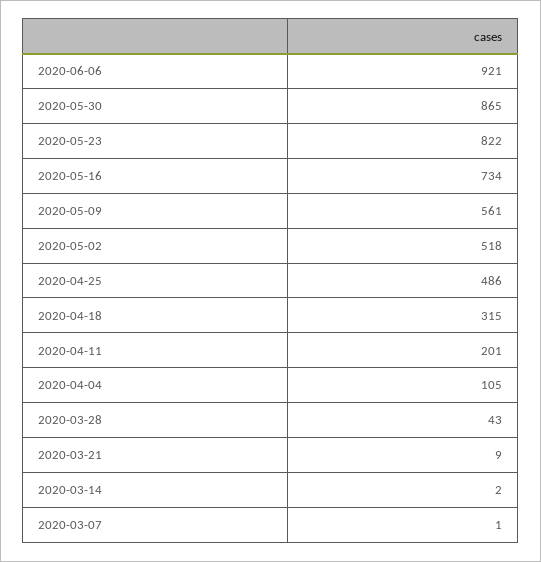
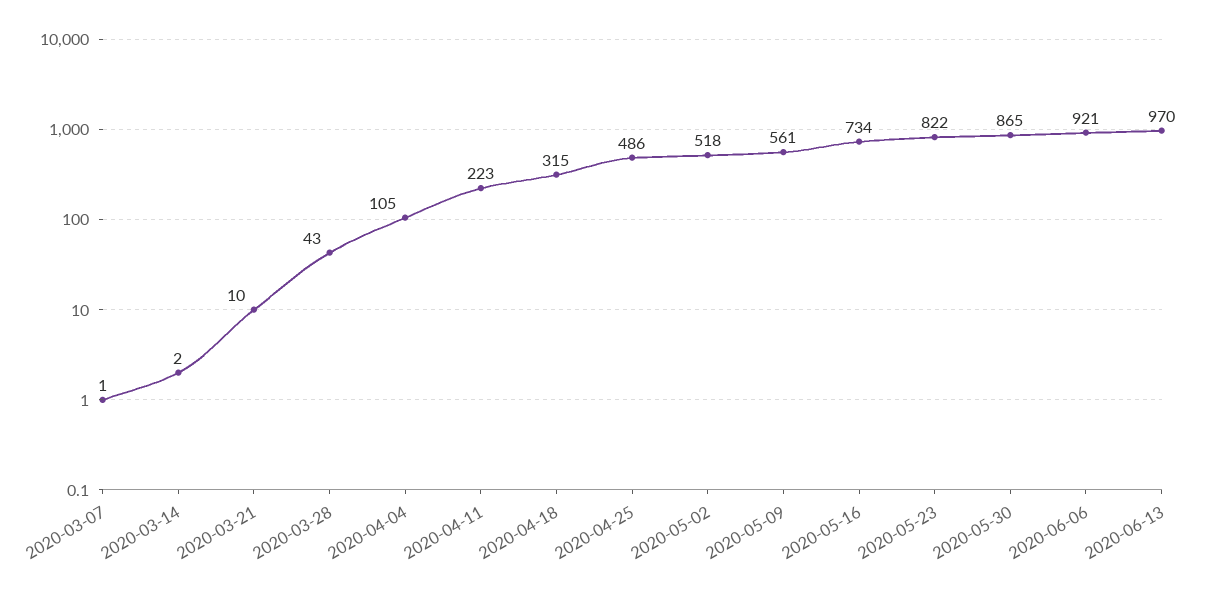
2020-04-11: 201 -> 223
2020-03-21: 9 -> 10
2020-06-13: none -> 970

